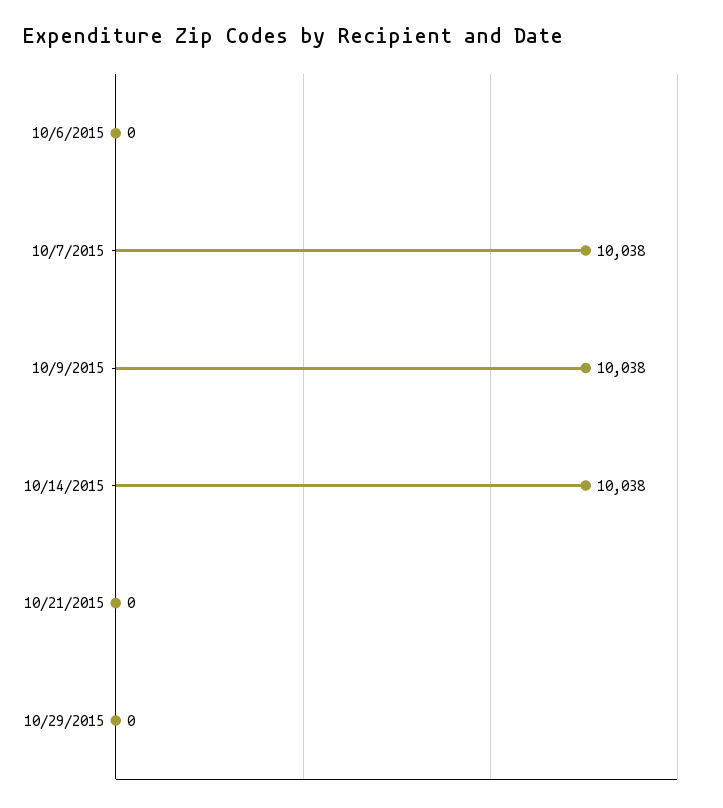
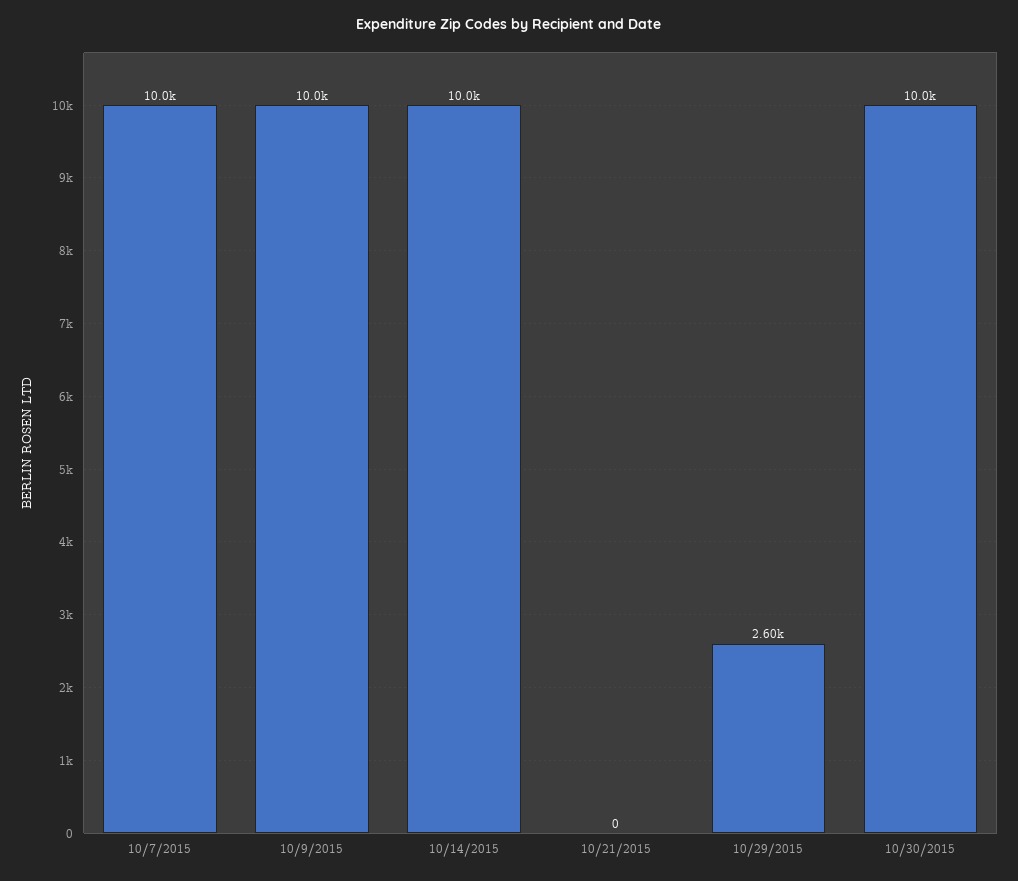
10/6/2015: 0 -> none
10/29/2015: 0 -> 2600
10/30/2015: none -> 10000

